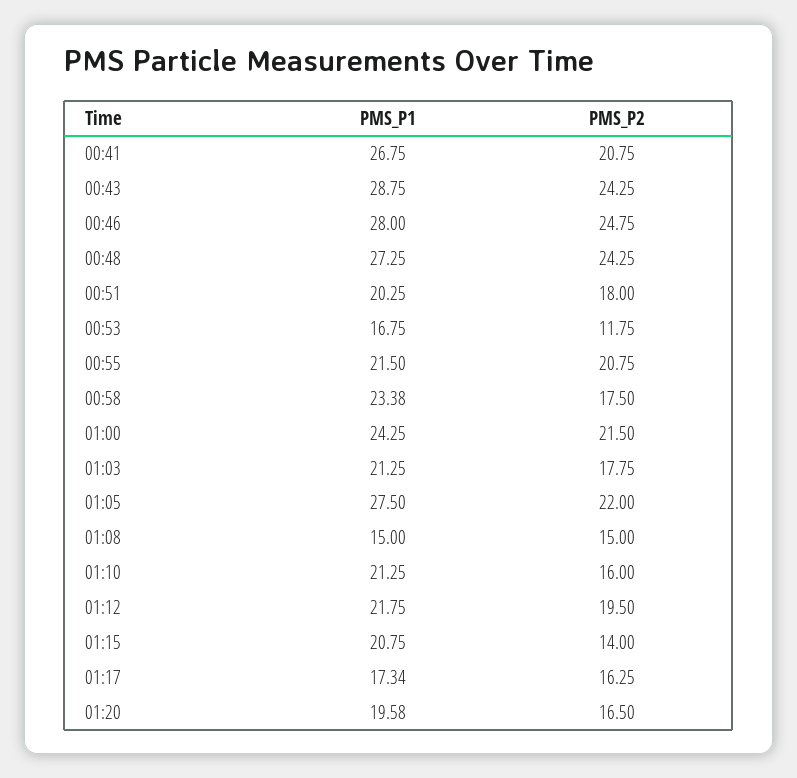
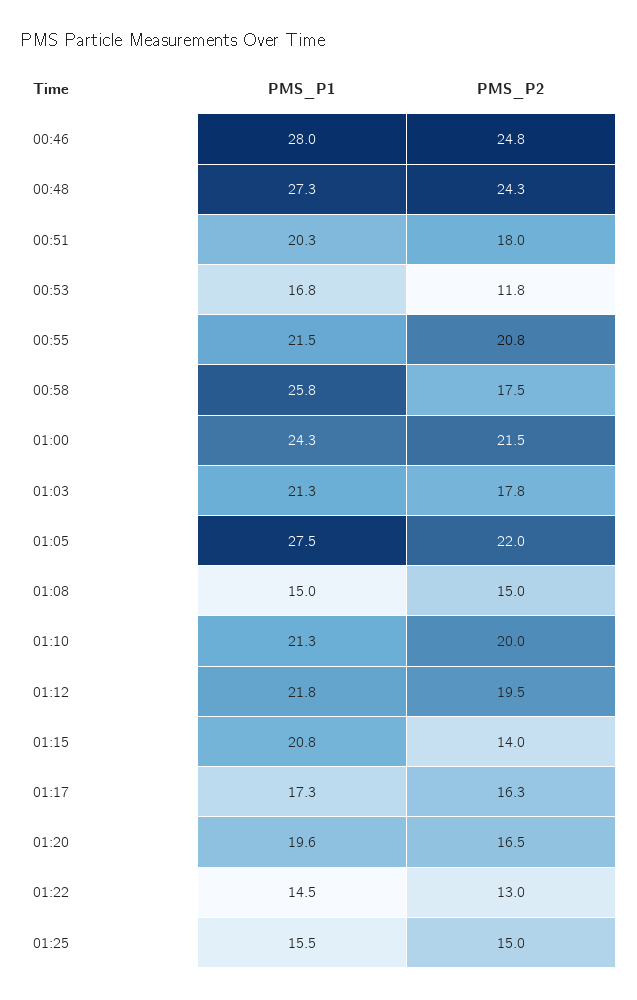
PMS_P1, 00:41: 26.75 -> none
PMS_P2, 00:41: 20.75 -> none
PMS_P1, 00:43: 28.75 -> none
PMS_P2, 00:43: 24.25 -> none
PMS_P1, 00:58: 23.38 -> 25.8
PMS_P2, 01:10: 16 -> 20
PMS_P1, 01:22: none -> 14.5
PMS_P2, 01:22: none -> 13
PMS_P1, 01:25: none -> 15.5
PMS_P2, 01:25: none -> 15

